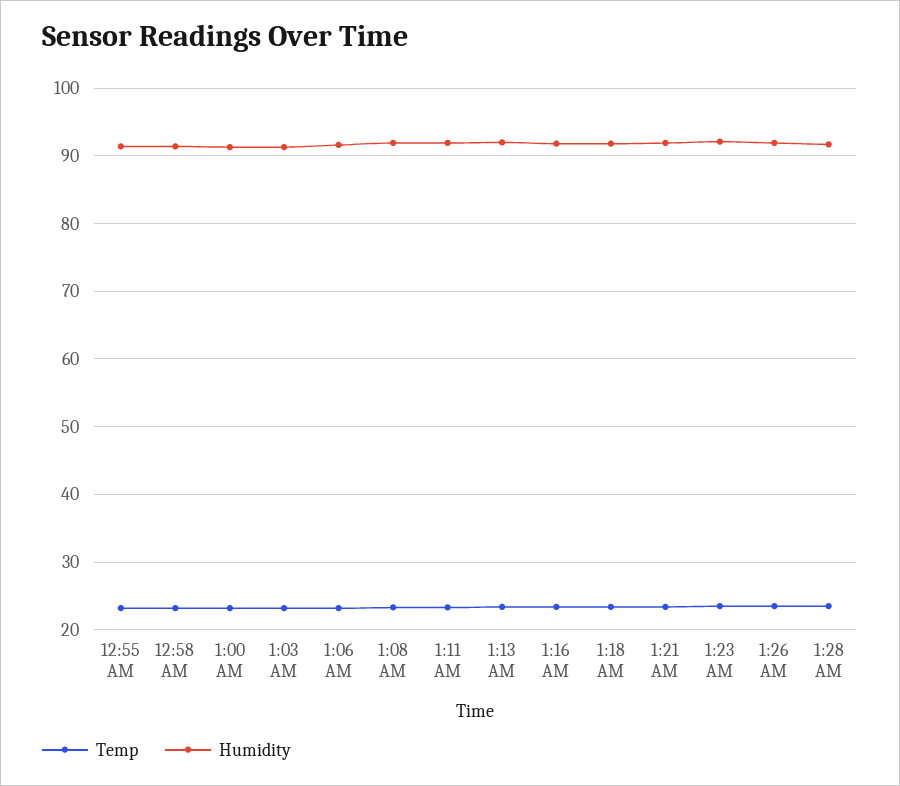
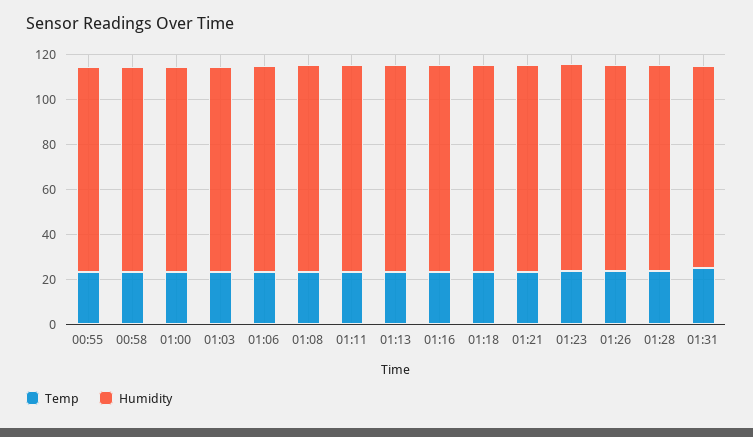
Temp, 01:31: none -> 25
Humidity, 01:31: none -> 90

